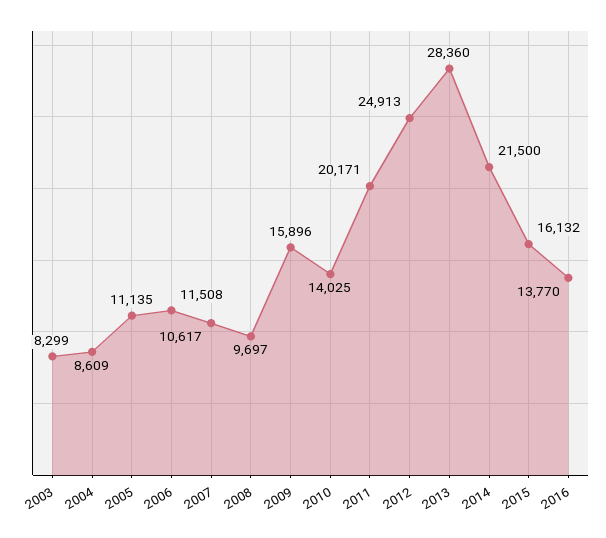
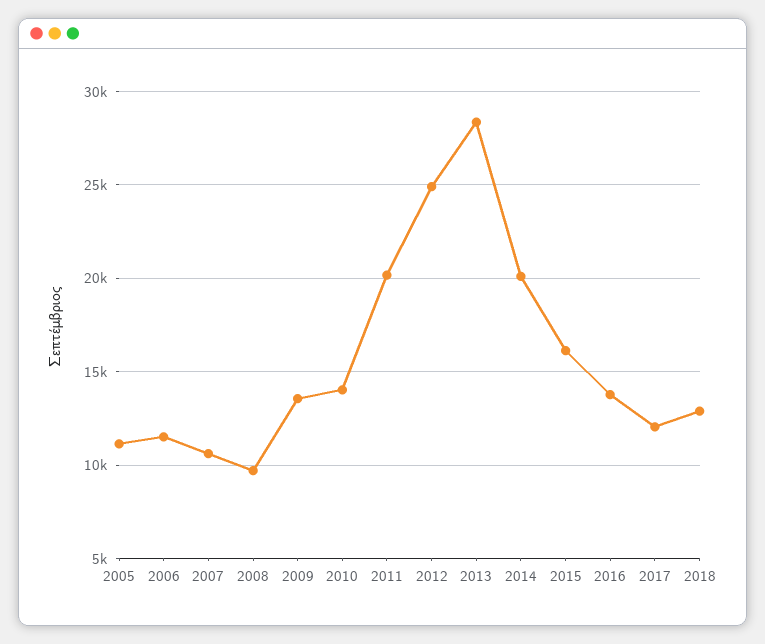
2003: 8299 -> none
2004: 8609 -> none
2009: 15896 -> 13500
2014: 21500 -> 20000
2017: none -> 12000
2018: none -> 13000

